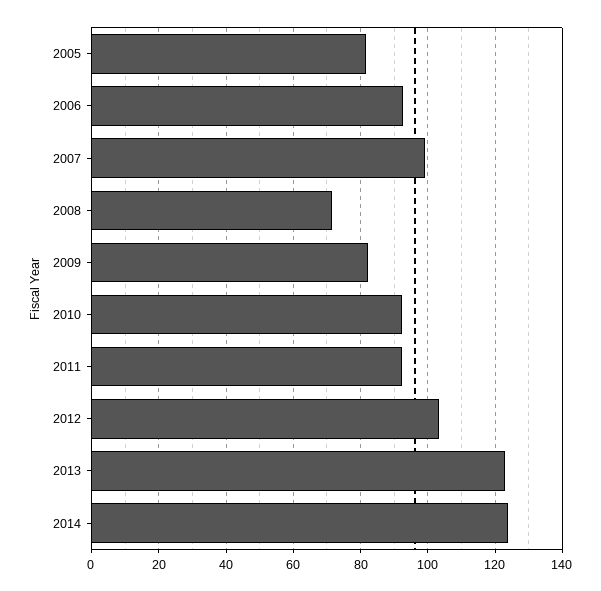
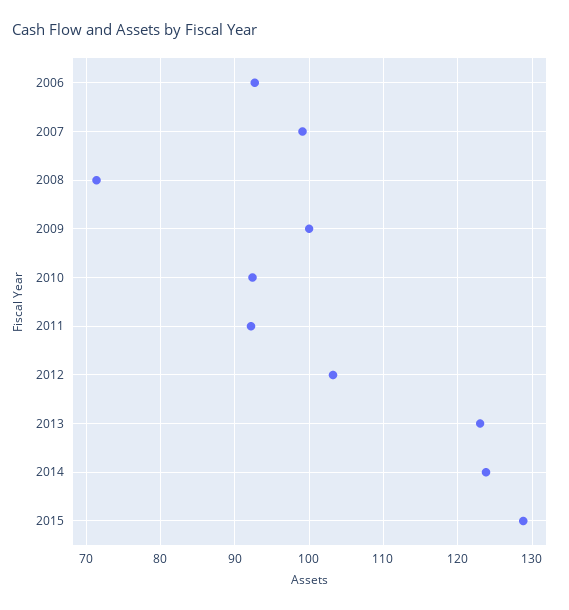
2005: 82 -> none
2009: 82 -> 100
2015: none -> 129

